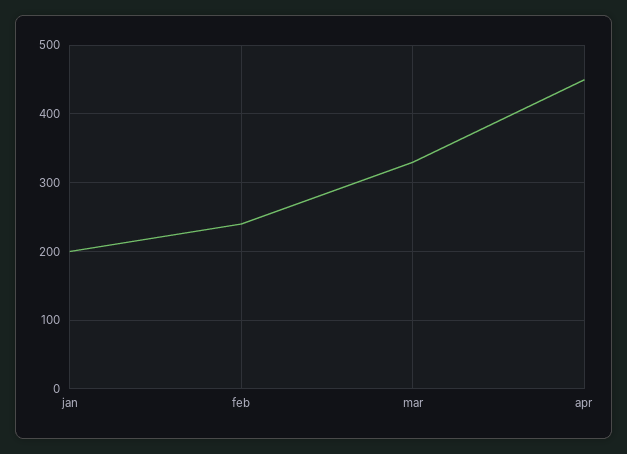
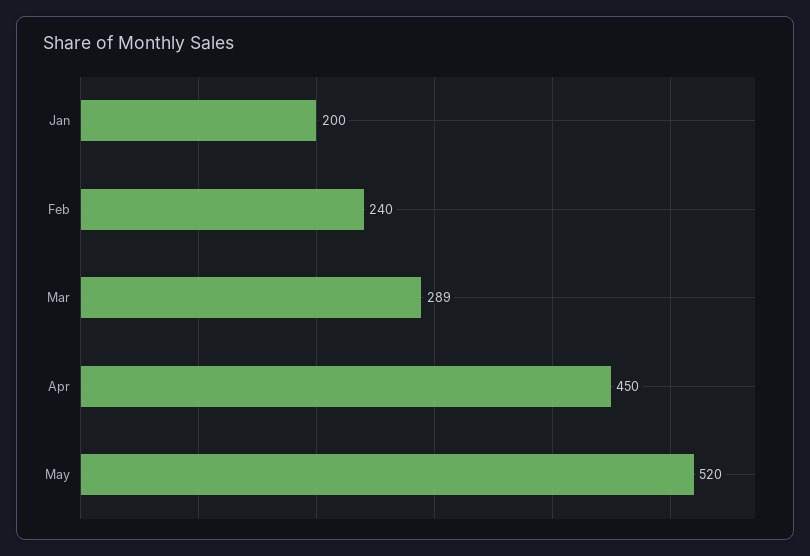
mar: 330 -> 289
May: none -> 520

